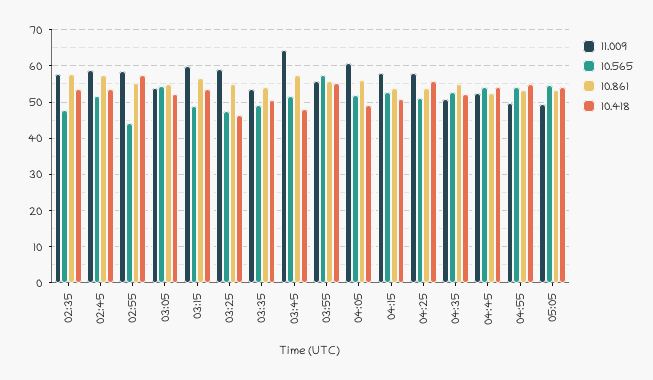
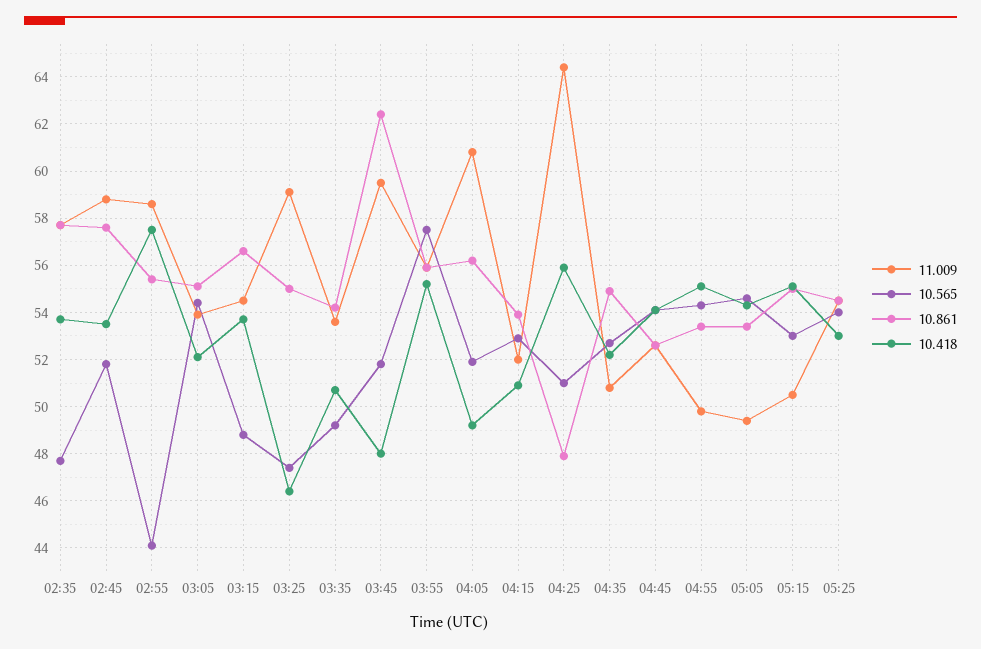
11.009, 03:15: 60 -> 54.5
11.009, 03:45: 64 -> 59.5
10.861, 03:45: 58 -> 62.5
11.009, 04:15: 58 -> 52
11.009, 04:25: 58 -> 64.5
10.861, 04:25: 54 -> 48
11.009, 05:15: none -> 50.5
10.565, 05:15: none -> 53
10.861, 05:15: none -> 55
10.418, 05:15: none -> 55
11.009, 05:25: none -> 54.5
10.565, 05:25: none -> 54
10.861, 05:25: none -> 54.5
10.418, 05:25: none -> 53

